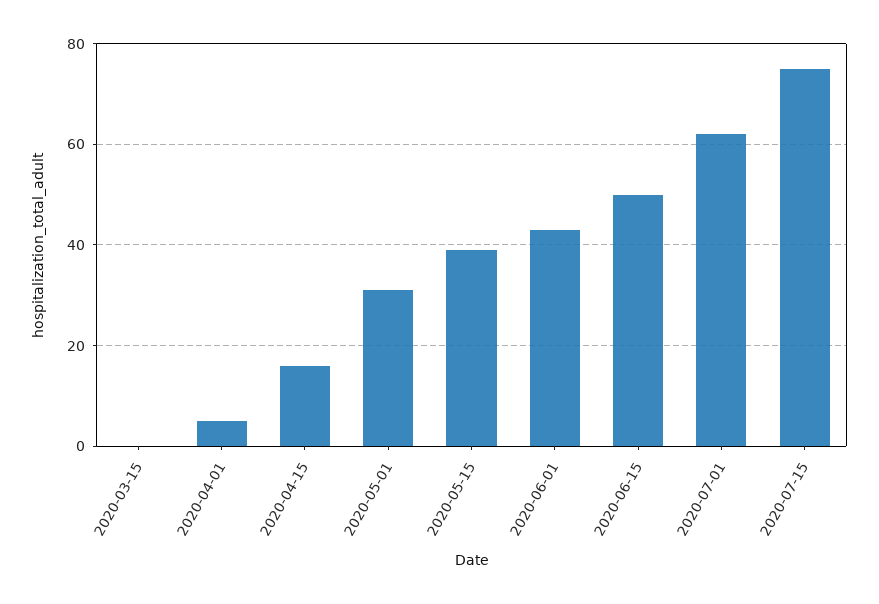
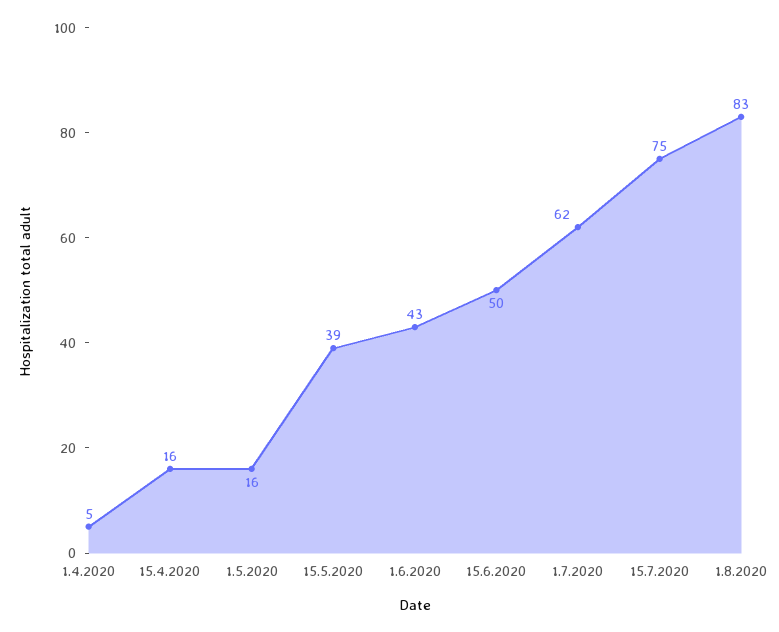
2020-03-15: 0 -> none
2020-05-01: 30 -> 16
1.8.2020: none -> 83

